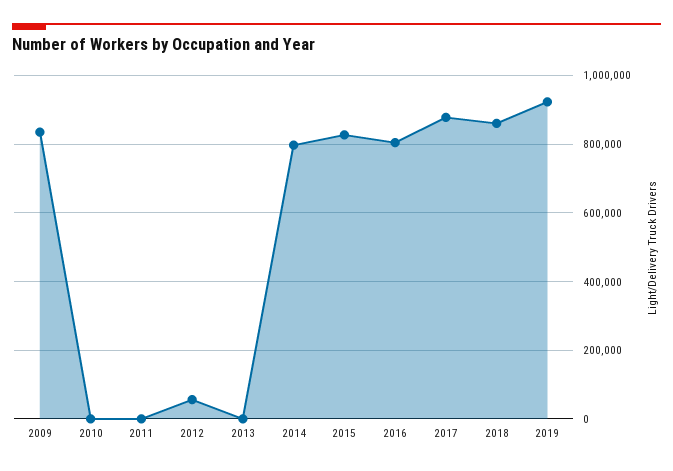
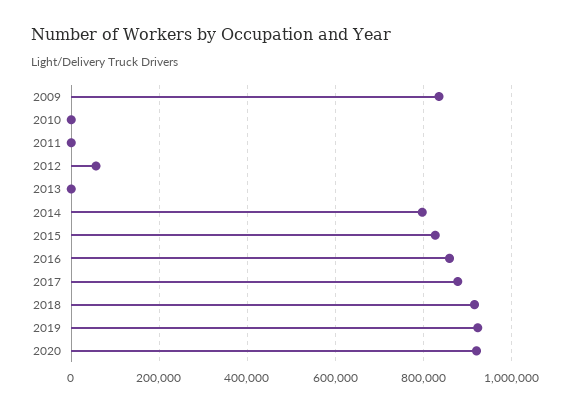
2016: 800000 -> 860000
2018: 860000 -> 920000
2020: none -> 920000

